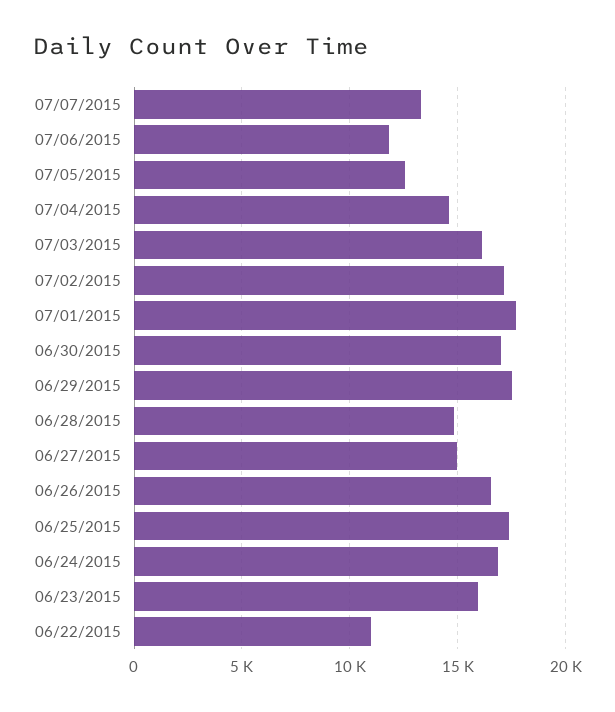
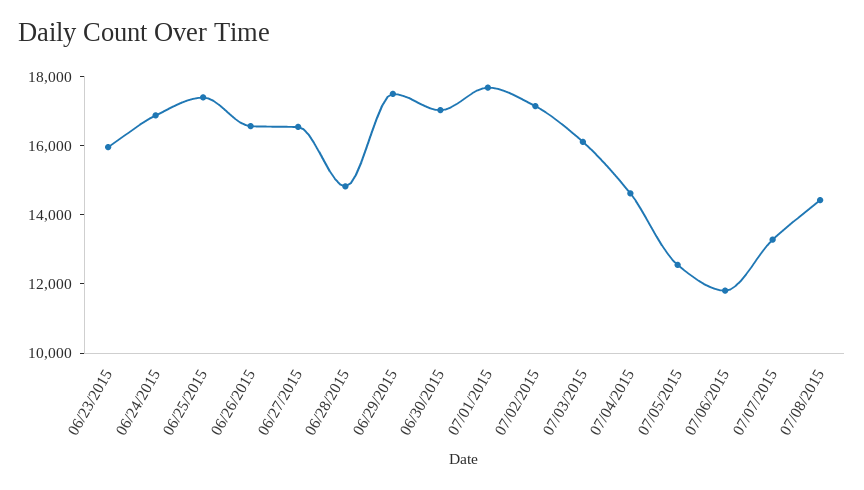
06/27/2015: 15000 -> 16500
06/22/2015: 11000 -> none
07/08/2015: none -> 14500

